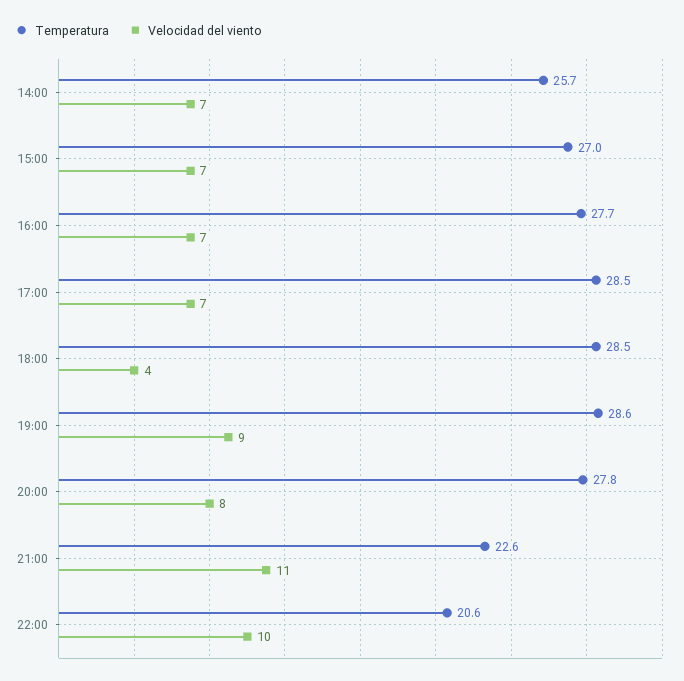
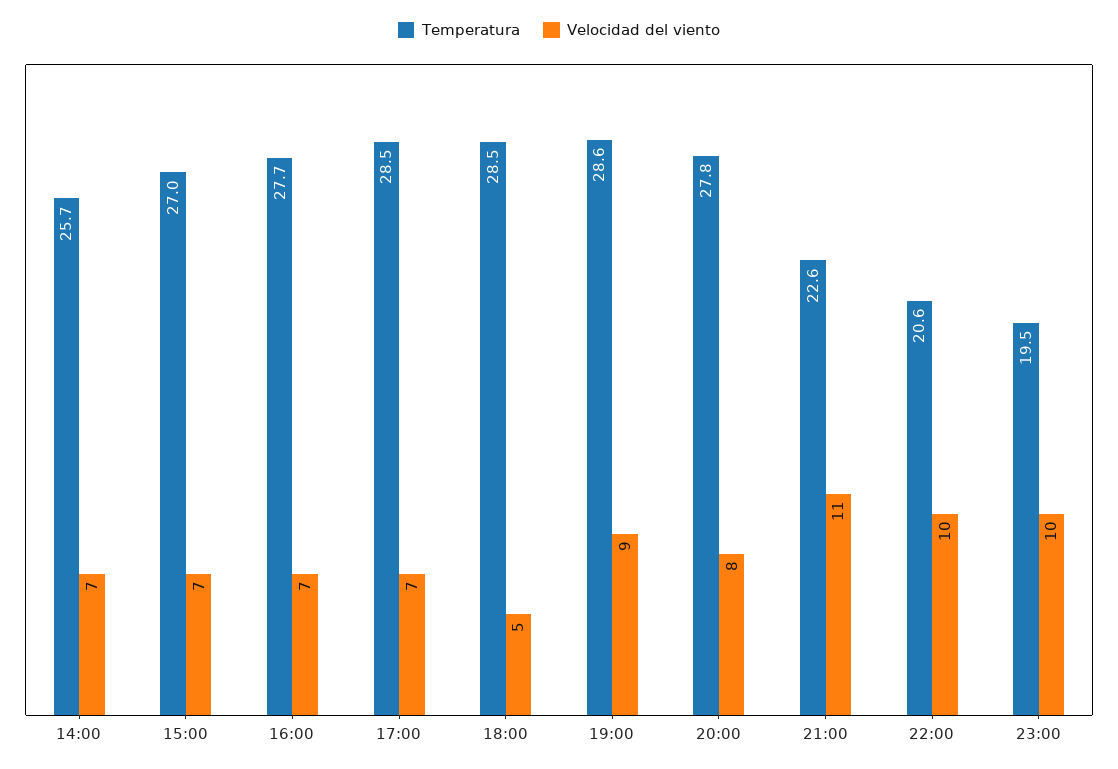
Velocidad del viento, 18:00: 4 -> 5
Temperatura, 23:00: none -> 19.5
Velocidad del viento, 23:00: none -> 10

